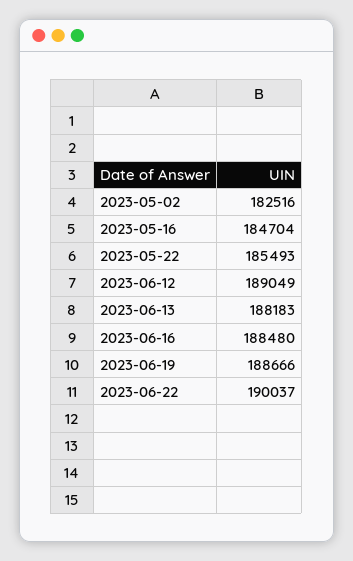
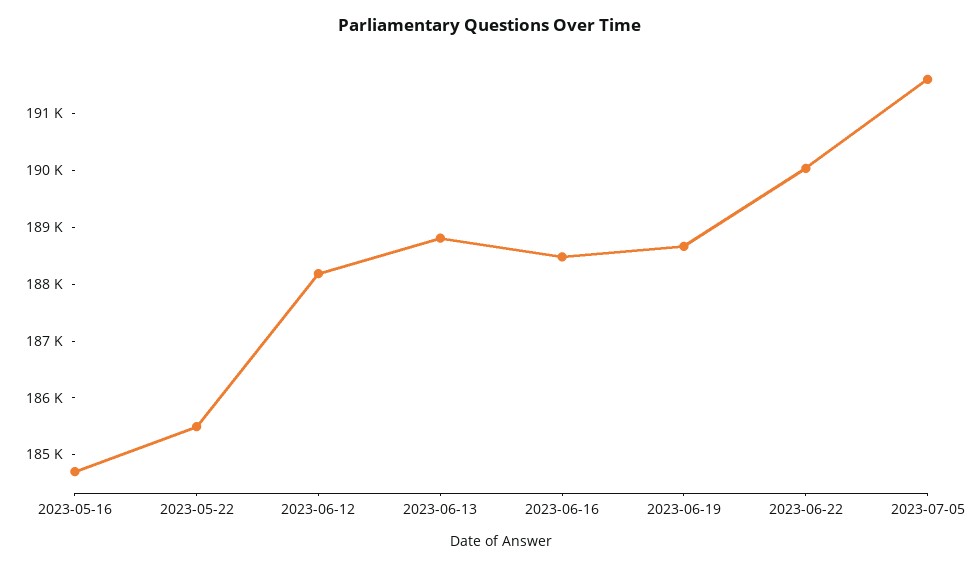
2023-05-02: 182516 -> none
2023-06-12: 189049 -> 188200
2023-06-13: 188183 -> 188800
2023-07-05: none -> 191600

